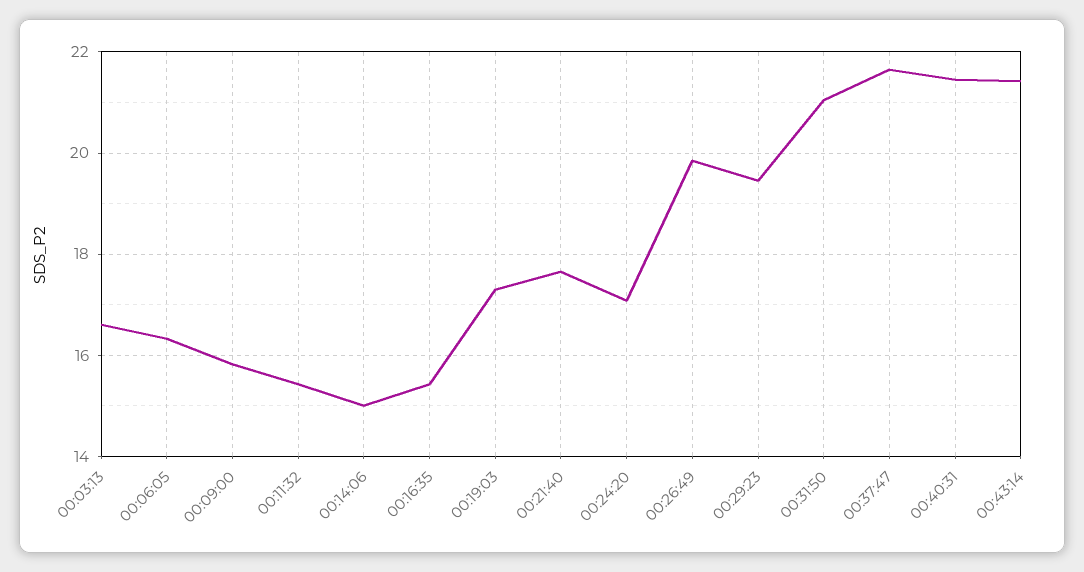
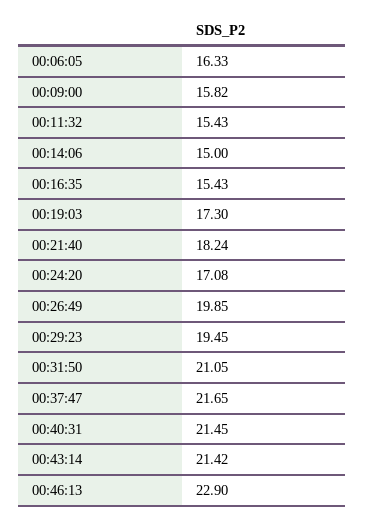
00:03:13: 16.6 -> none
00:21:40: 17.6 -> 18.24
00:46:13: none -> 22.9

